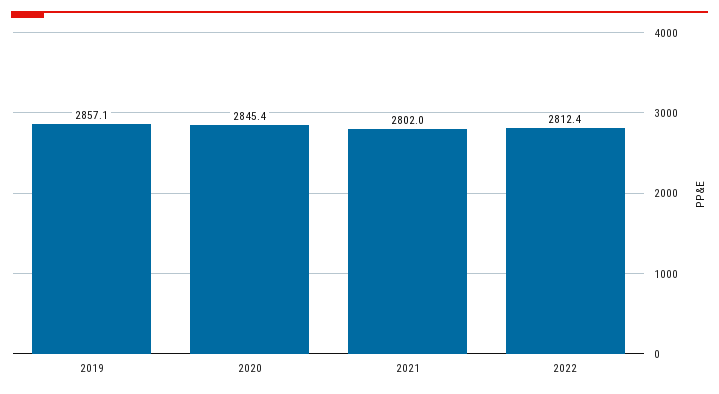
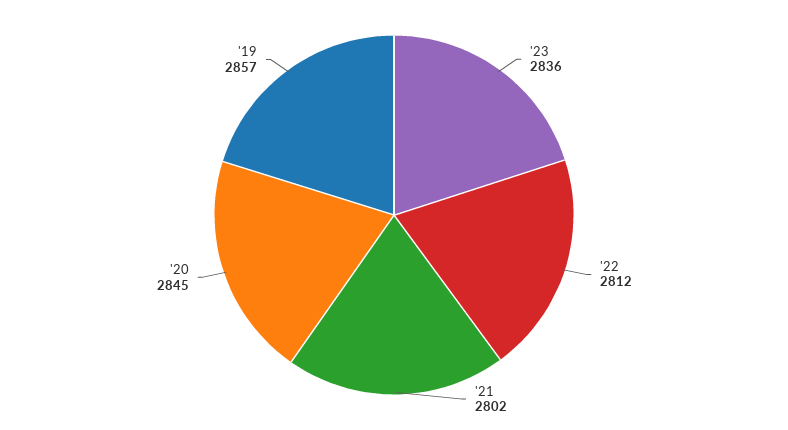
'23: none -> 2836

